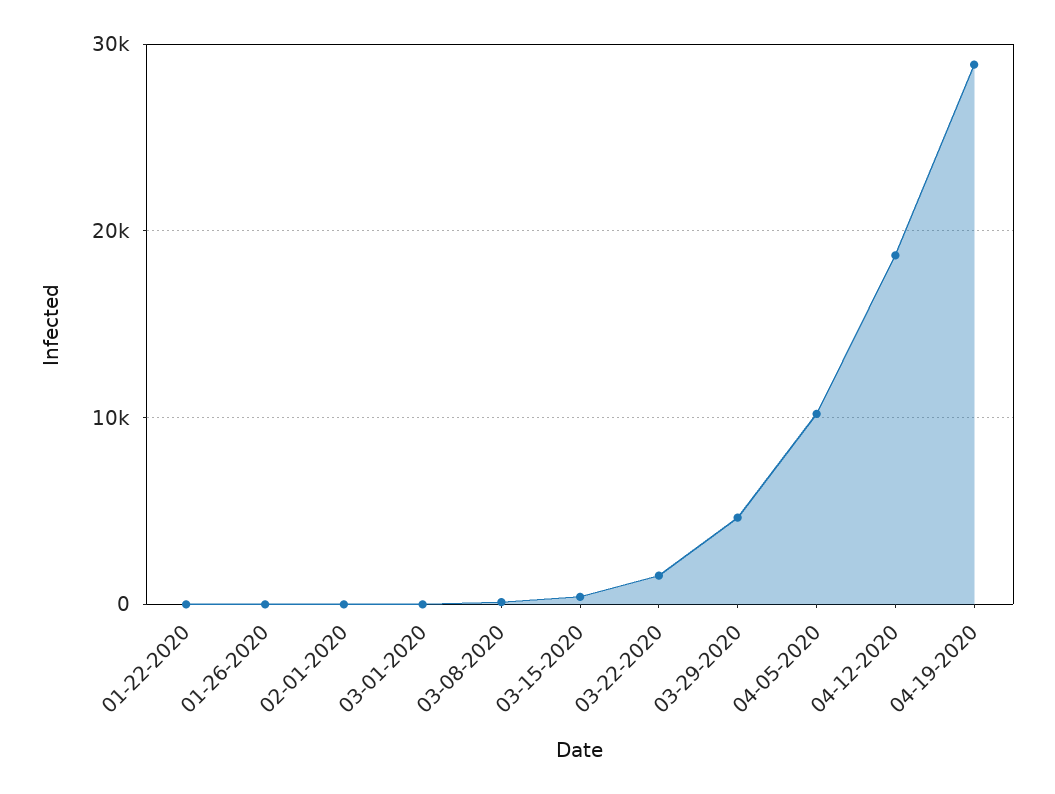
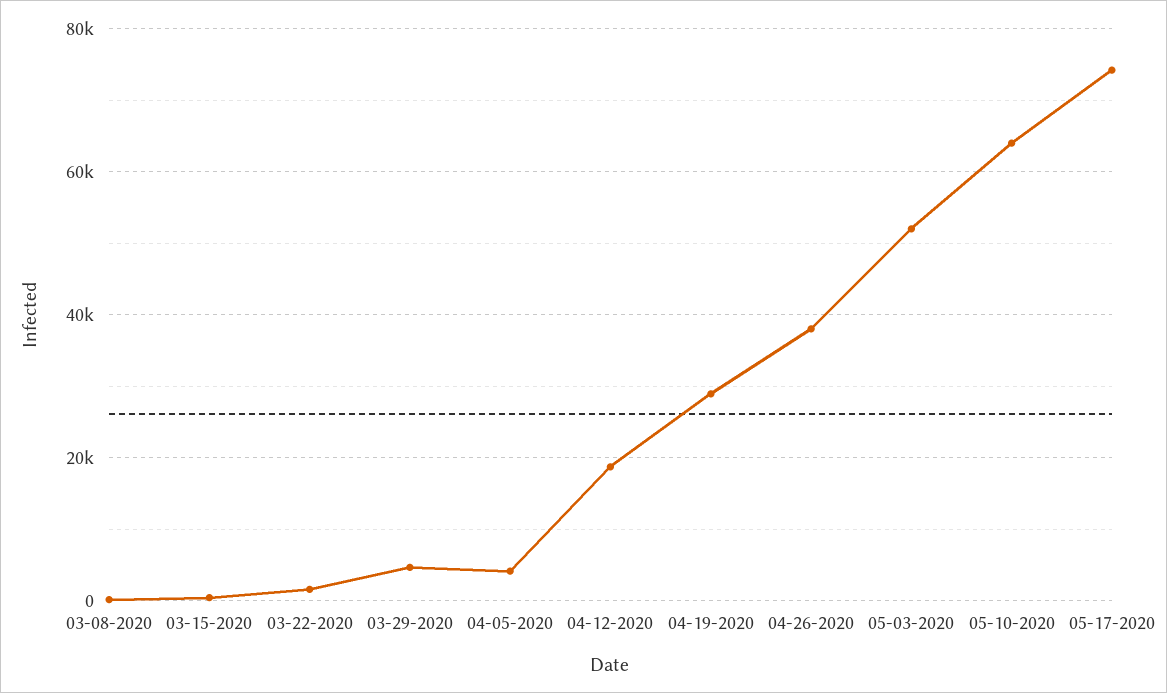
01-22-2020: 0 -> none
01-26-2020: 0 -> none
02-01-2020: 0 -> none
03-01-2020: 0 -> none
04-05-2020: 10000 -> 4000
04-26-2020: none -> 38000
05-03-2020: none -> 52000
05-10-2020: none -> 64000
05-17-2020: none -> 74000

